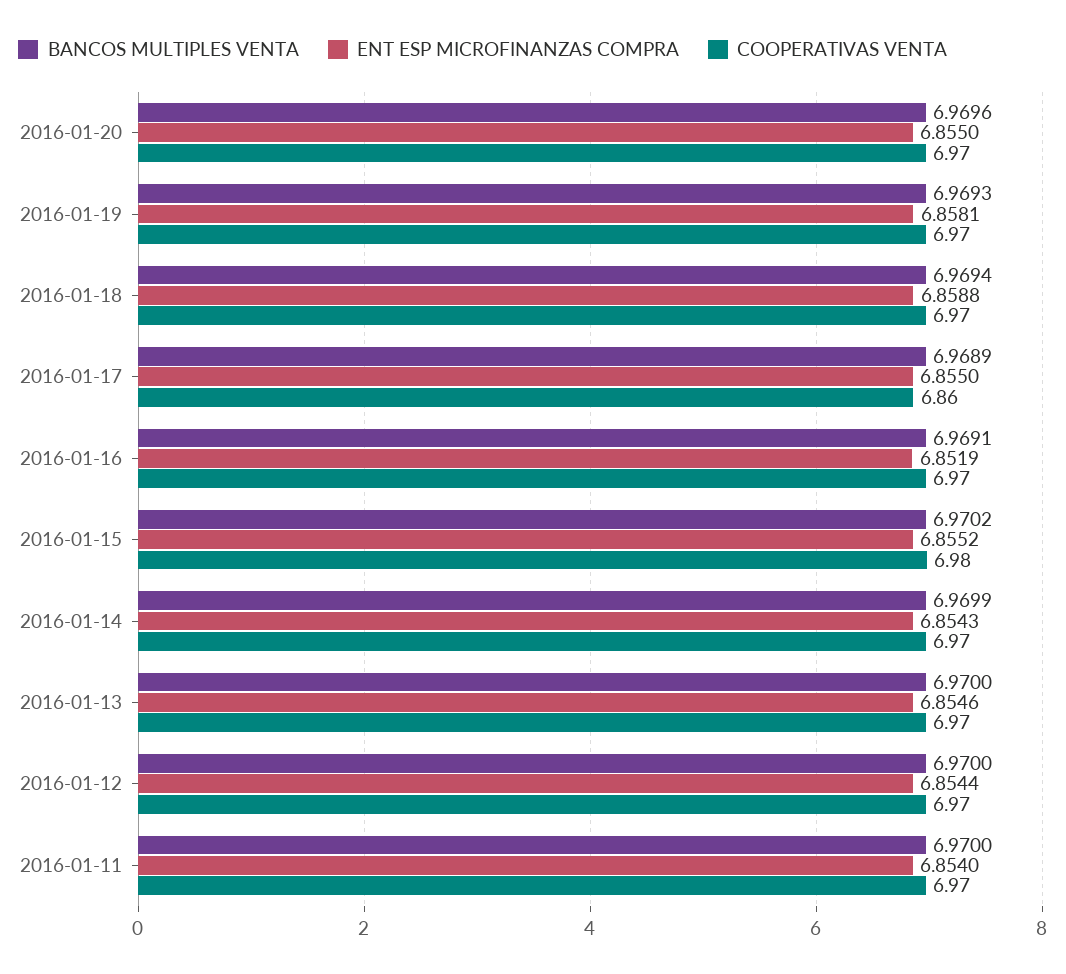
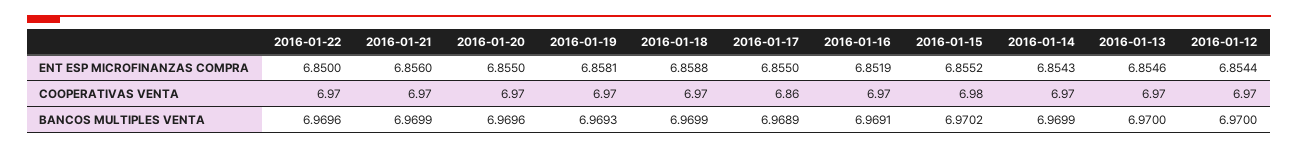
BANCOS MULTIPLES VENTA, 2016-01-18: 6.9694 -> 6.9699
BANCOS MULTIPLES VENTA, 2016-01-11: 6.97 -> none
ENT ESP MICROFINANZAS COMPRA, 2016-01-11: 6.854 -> none
COOPERATIVAS VENTA, 2016-01-11: 6.97 -> none
ENT ESP MICROFINANZAS COMPRA, 2016-01-22: none -> 6.85
ENT ESP MICROFINANZAS COMPRA, 2016-01-21: none -> 6.856
COOPERATIVAS VENTA, 2016-01-22: none -> 6.97
COOPERATIVAS VENTA, 2016-01-21: none -> 6.97
BANCOS MULTIPLES VENTA, 2016-01-22: none -> 6.9696
BANCOS MULTIPLES VENTA, 2016-01-21: none -> 6.9699

